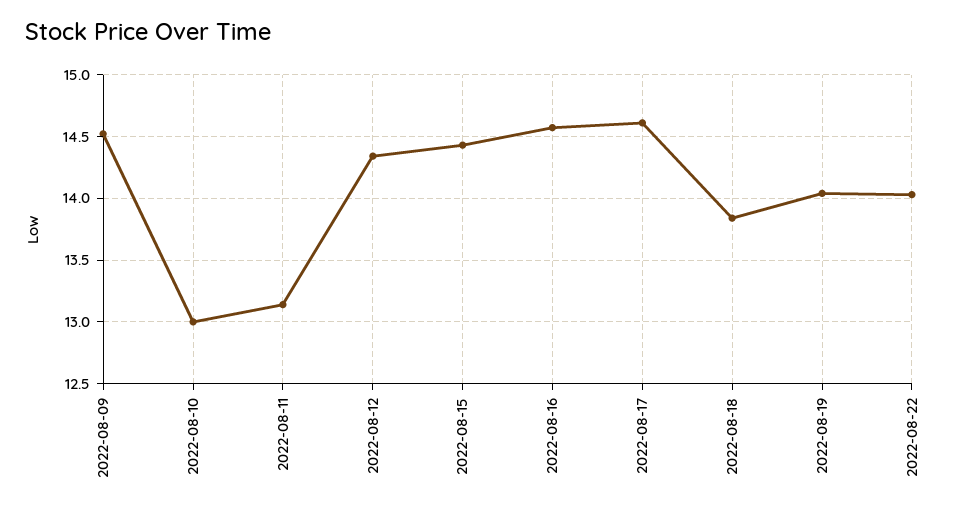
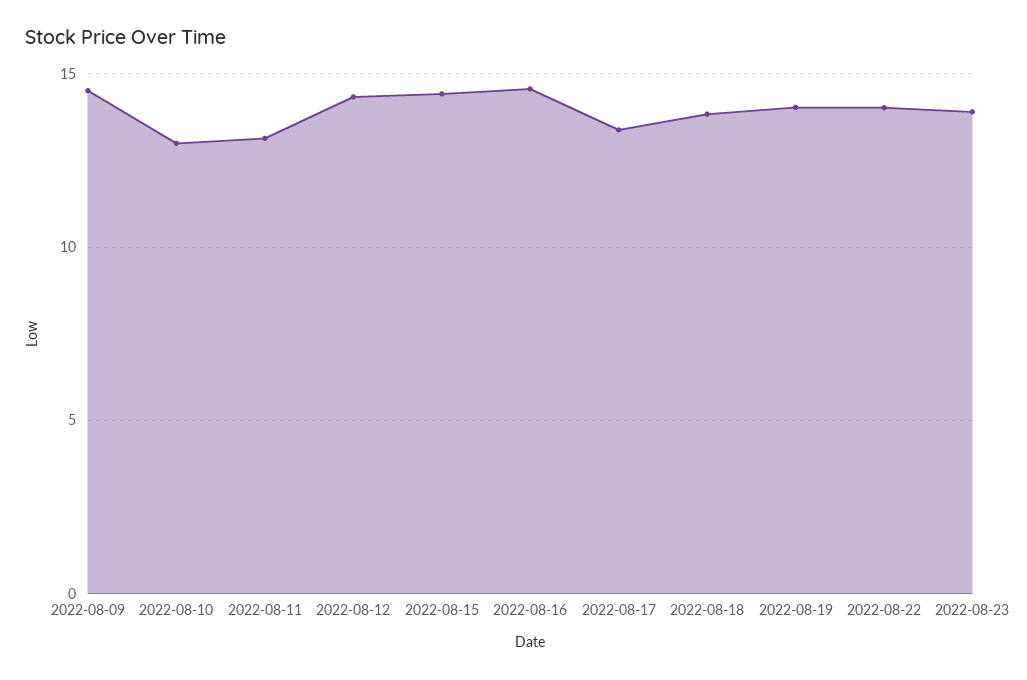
2022-08-17: 14.6 -> 13.5
2022-08-23: none -> 14

